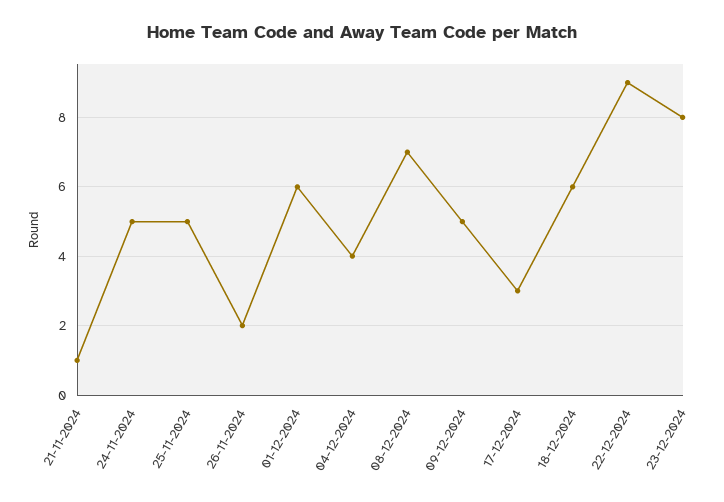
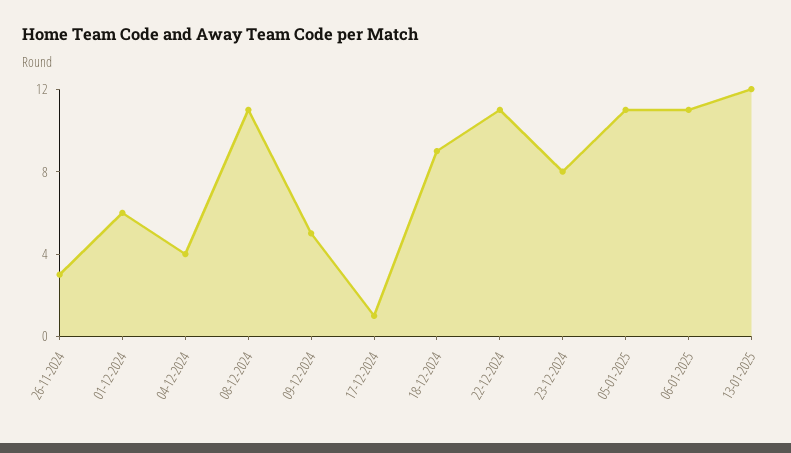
21-11-2024: 1 -> none
24-11-2024: 5 -> none
25-11-2024: 5 -> none
26-11-2024: 2 -> 3
08-12-2024: 7 -> 11
17-12-2024: 3 -> 1
18-12-2024: 6 -> 9
22-12-2024: 9 -> 11
05-01-2025: none -> 11
06-01-2025: none -> 11
13-01-2025: none -> 12

